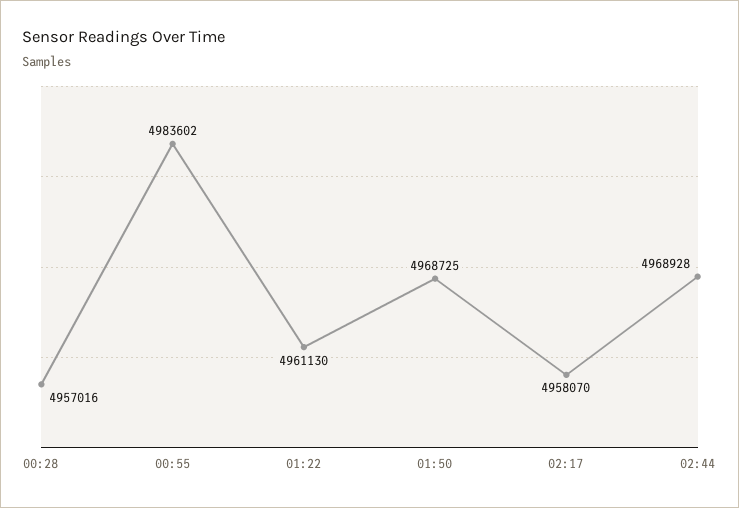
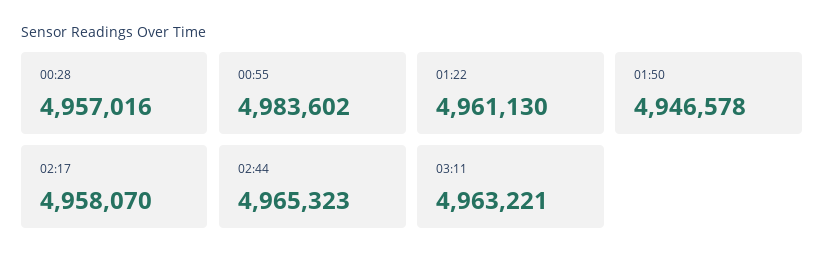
01:50: 4968725 -> 4946578
02:44: 4968928 -> 4965323
03:11: none -> 4963221

